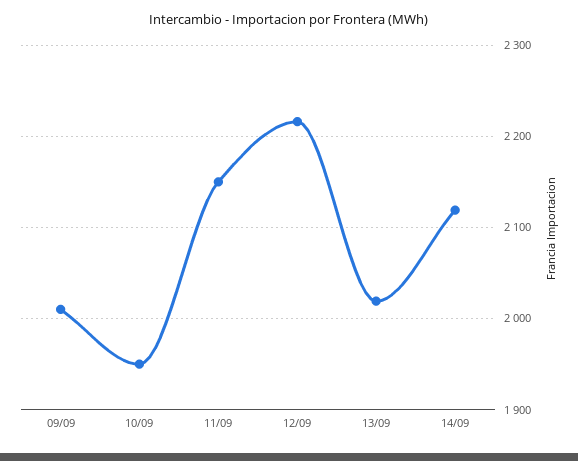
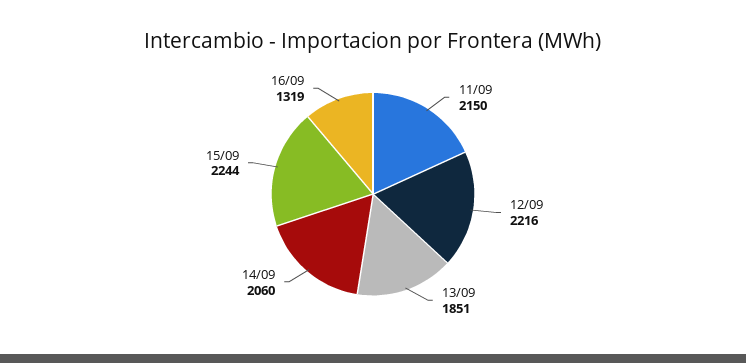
09/09: 2010 -> none
10/09: 1950 -> none
13/09: 2020 -> 1851
14/09: 2120 -> 2060
15/09: none -> 2244
16/09: none -> 1319

